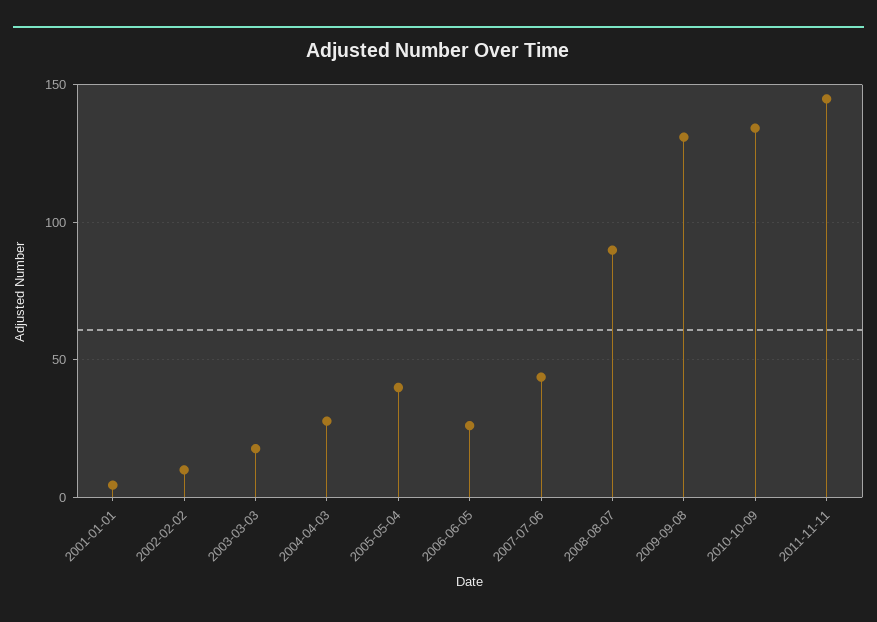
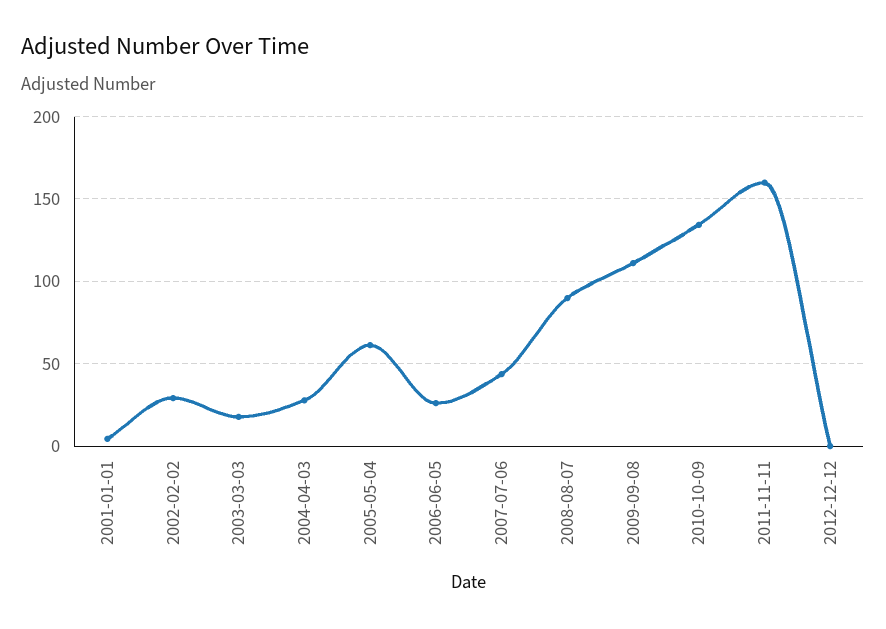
2002-02-02: 10 -> 30
2005-05-04: 40 -> 60
2009-09-08: 130 -> 110
2011-11-11: 145 -> 160
2012-12-12: none -> 0

